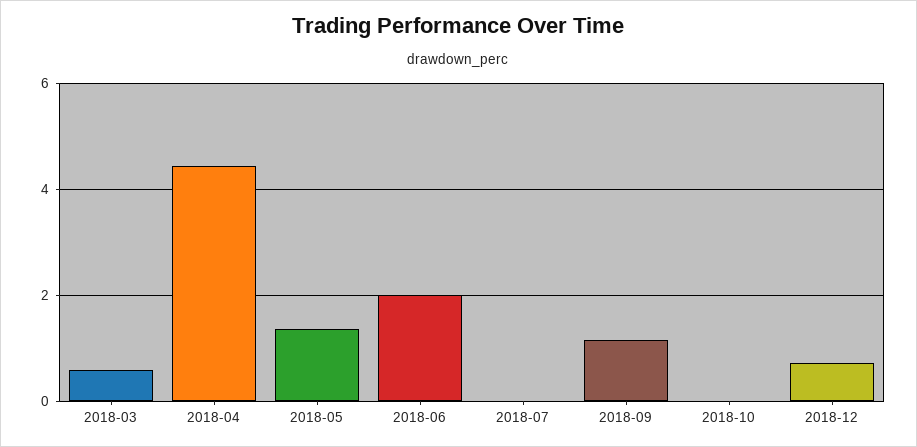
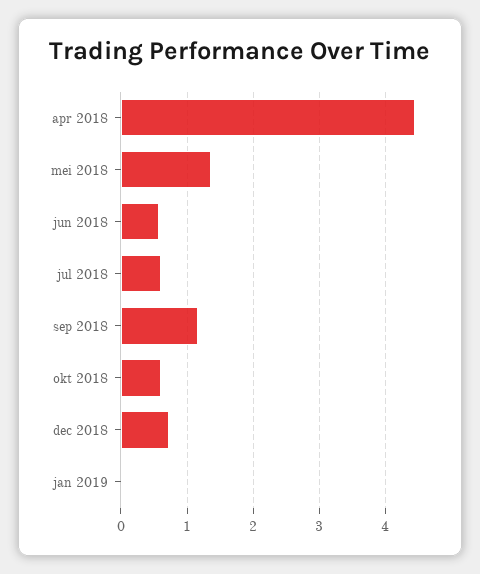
2018-03: 0.6 -> none
2018-06: 2 -> 0.6
2018-07: 0 -> 0.6
2018-10: 0 -> 0.6
jan 2019: none -> 0

